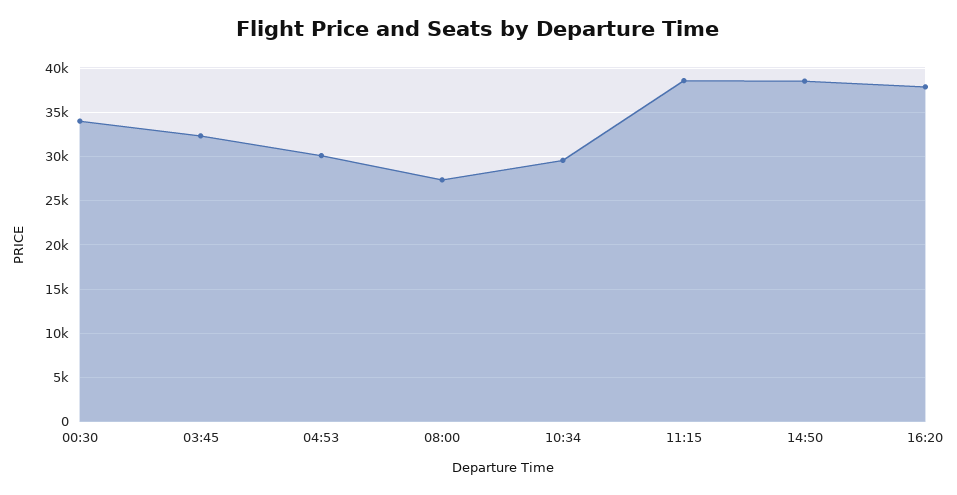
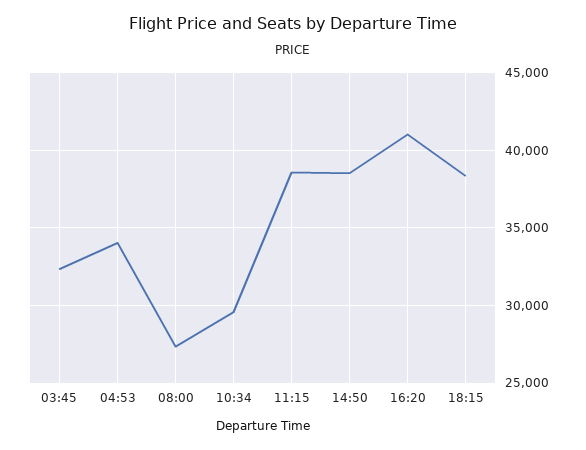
00:30: 34000 -> none
04:53: 30000 -> 34000
16:20: 38000 -> 41000
18:15: none -> 38500

